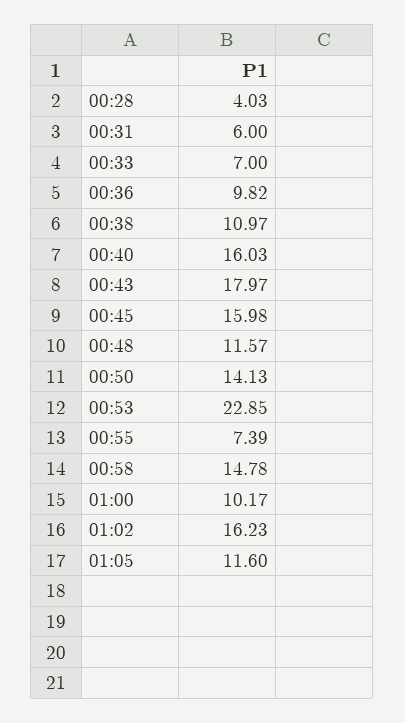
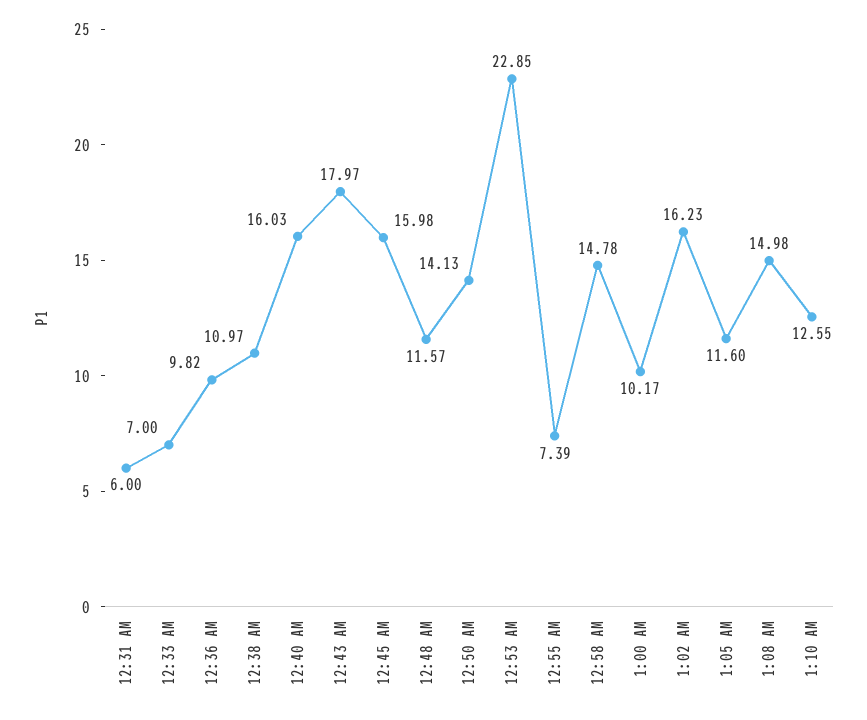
00:28: 4.03 -> none
1:08 AM: none -> 14.98
1:10 AM: none -> 12.55

